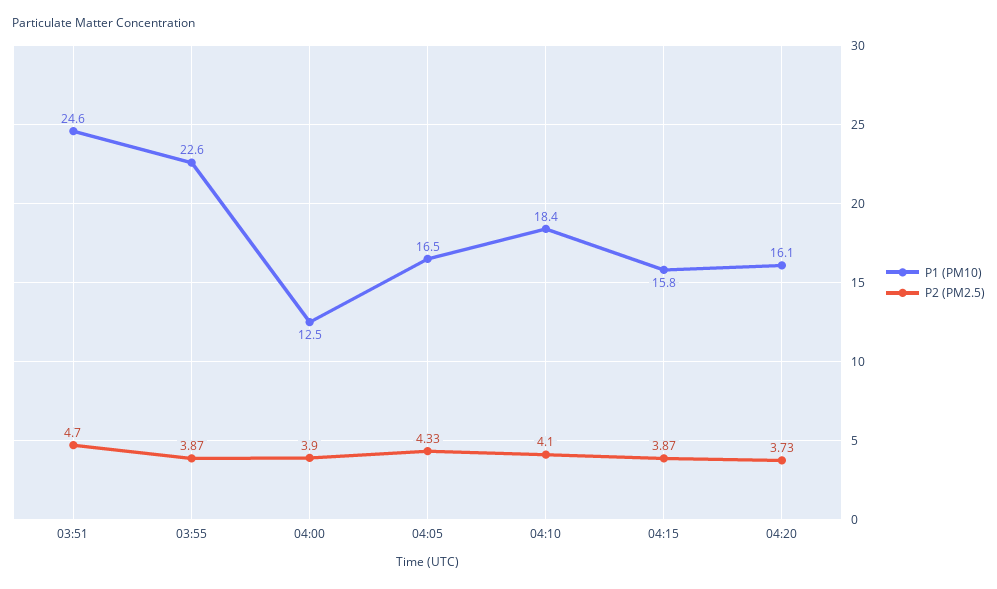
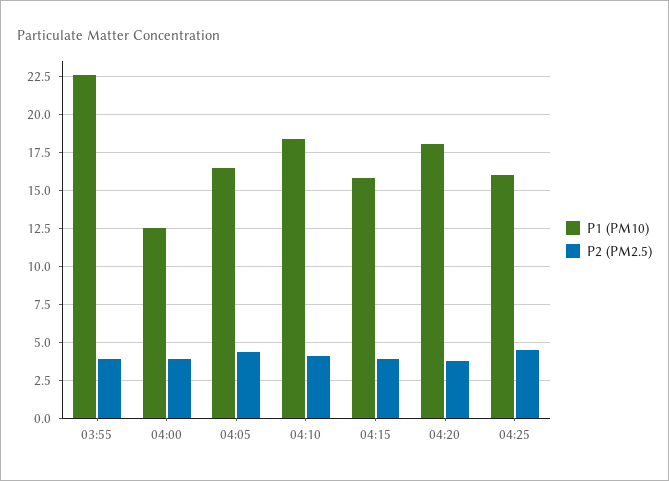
P1 (PM10), 03:51: 24.6 -> none
P2 (PM2.5), 03:51: 4.7 -> none
P1 (PM10), 04:20: 16.1 -> 18
P1 (PM10), 04:25: none -> 16
P2 (PM2.5), 04:25: none -> 4.5

